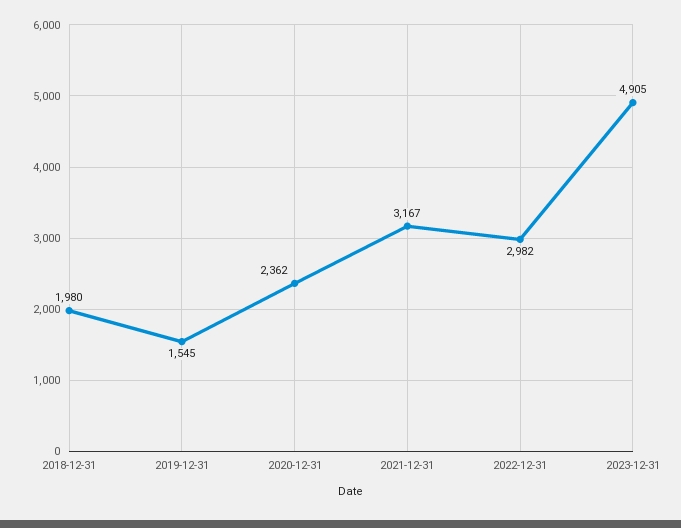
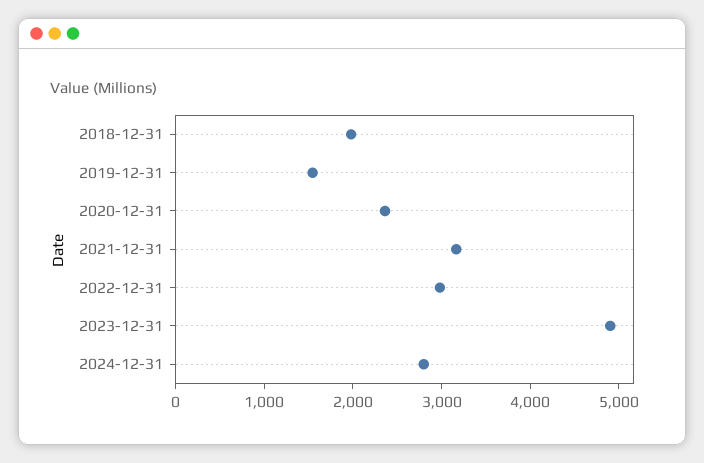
2024-12-31: none -> 2800

